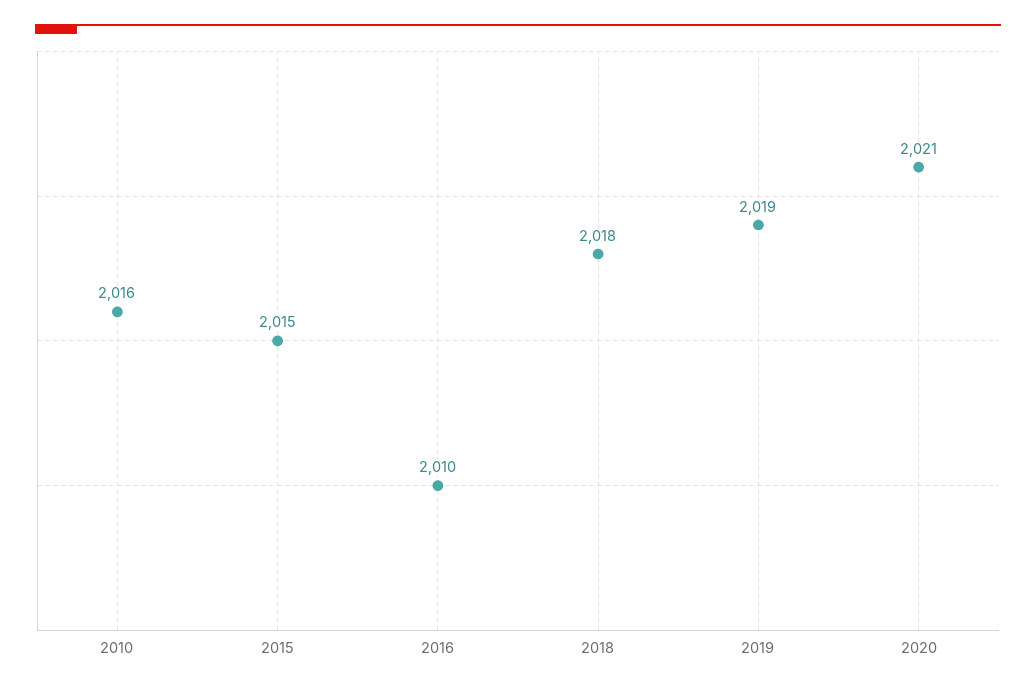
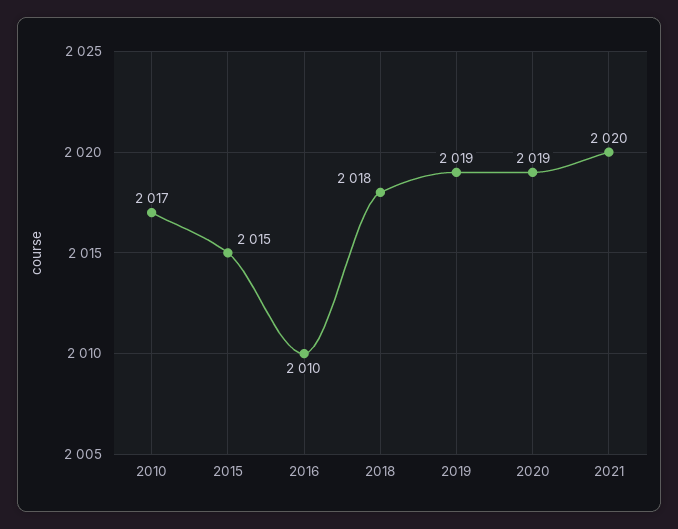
2010: 2016 -> 2017
2020: 2021 -> 2019
2021: none -> 2020

